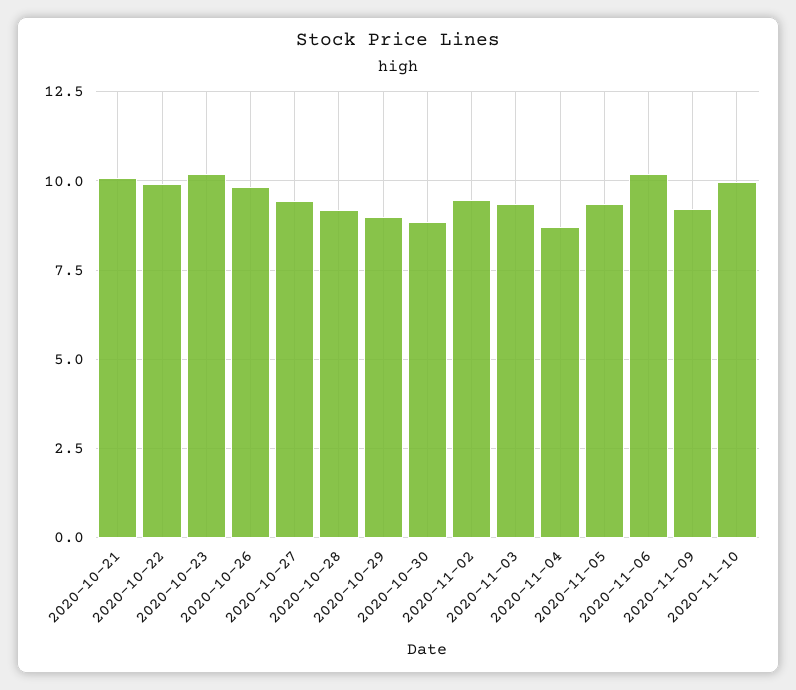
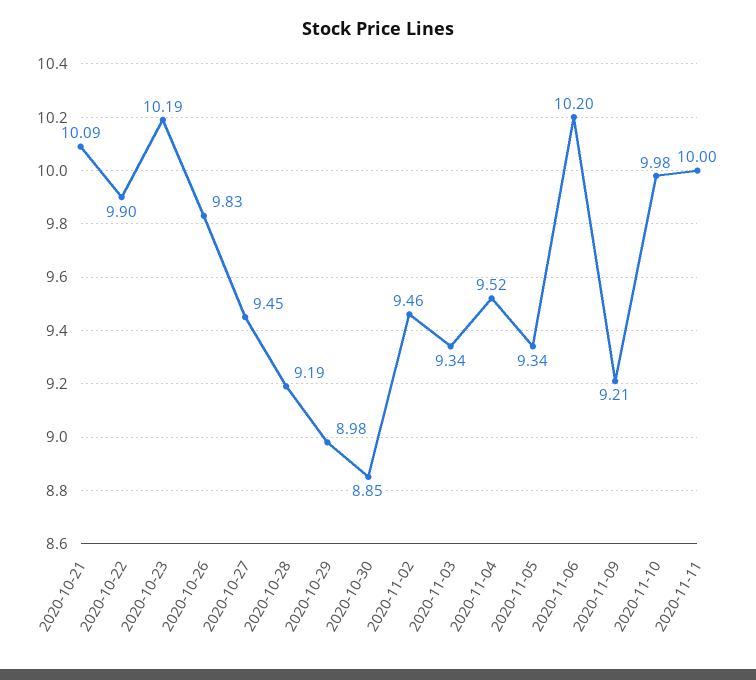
2020-11-04: 8.75 -> 9.52
2020-11-11: none -> 10

